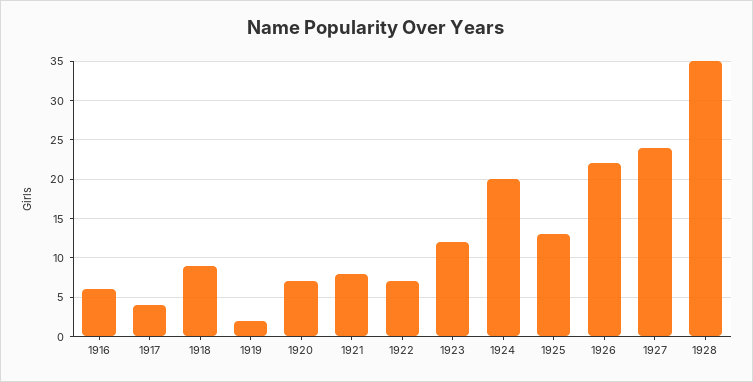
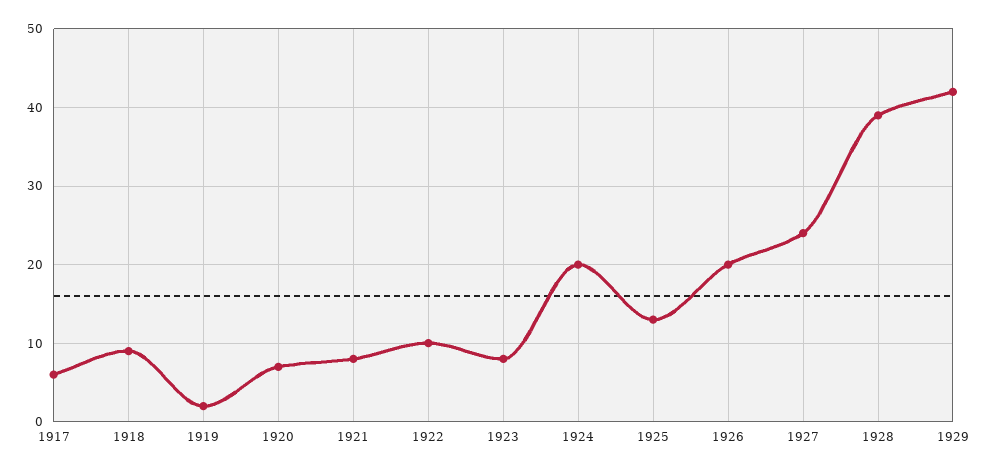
1916: 6 -> none
1917: 4 -> 6
1922: 7 -> 10
1923: 12 -> 8
1926: 22 -> 20
1928: 35 -> 39
1929: none -> 42

